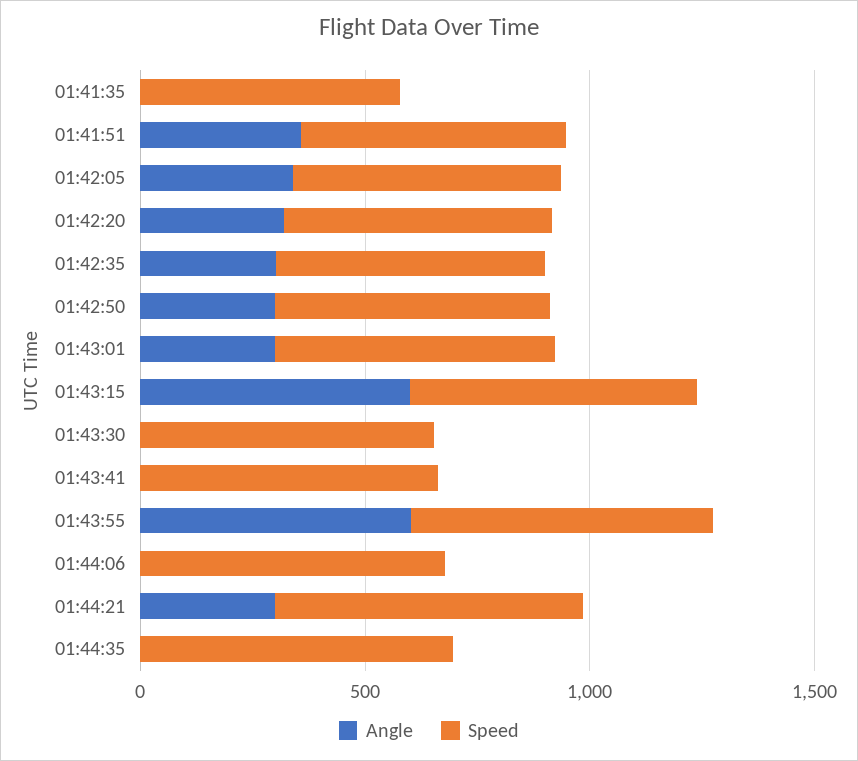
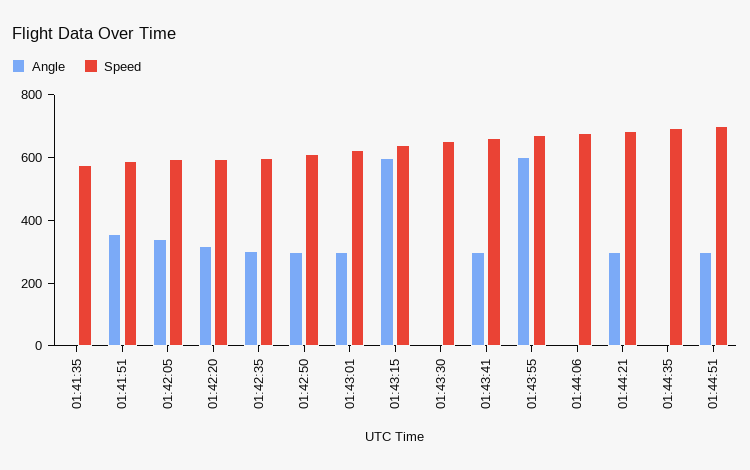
Angle, 01:43:41: 0 -> 300
Angle, 01:44:51: none -> 300
Speed, 01:44:51: none -> 700

